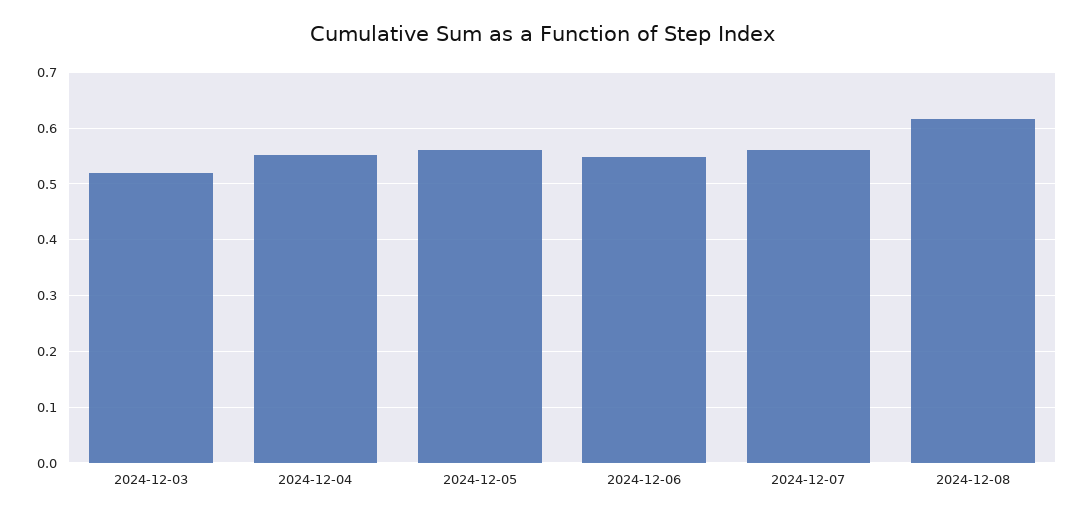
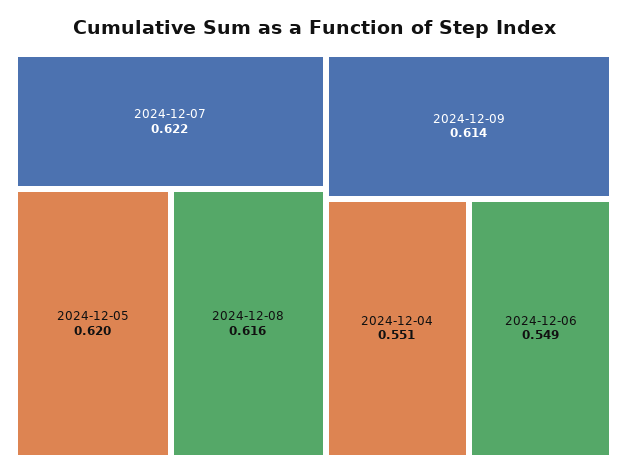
2024-12-03: 0.52 -> none
2024-12-05: 0.56 -> 0.62
2024-12-07: 0.56 -> 0.622
2024-12-09: none -> 0.614

